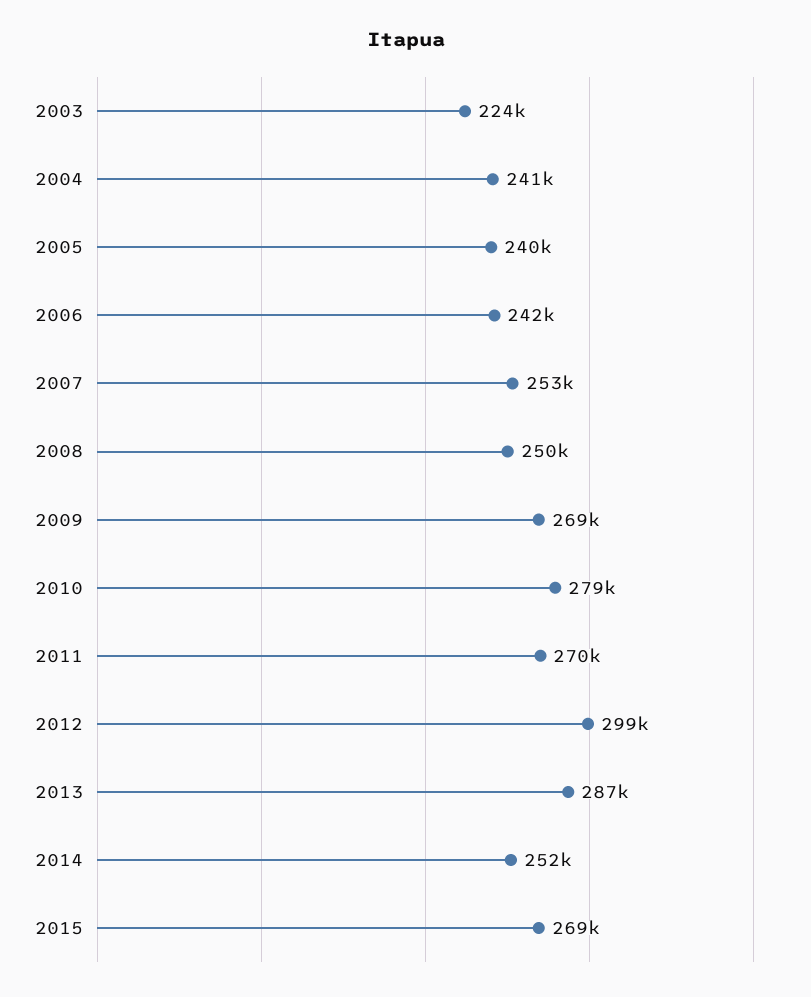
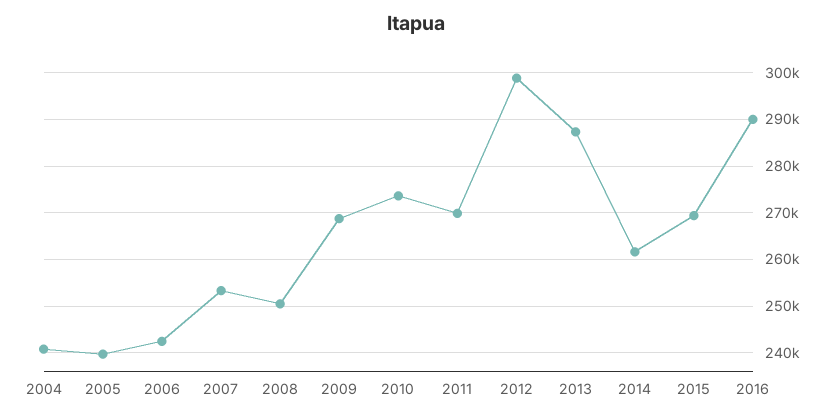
2003: 224000 -> none
2010: 279000 -> 274000
2014: 252000 -> 262000
2016: none -> 290000

